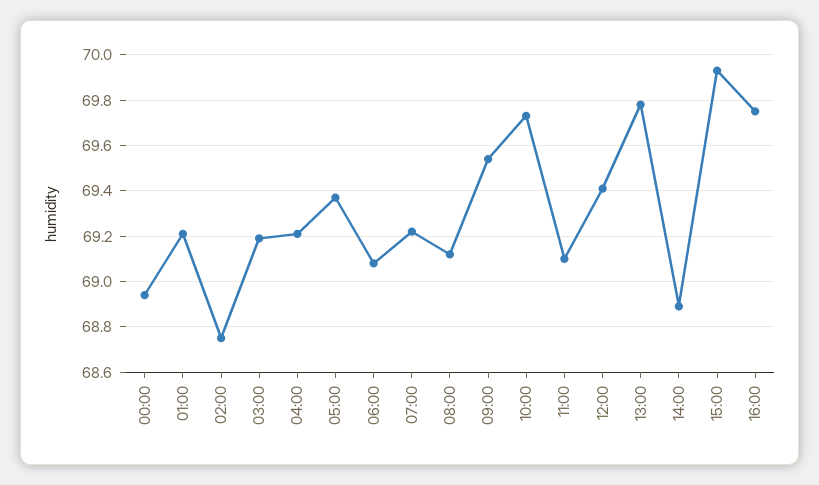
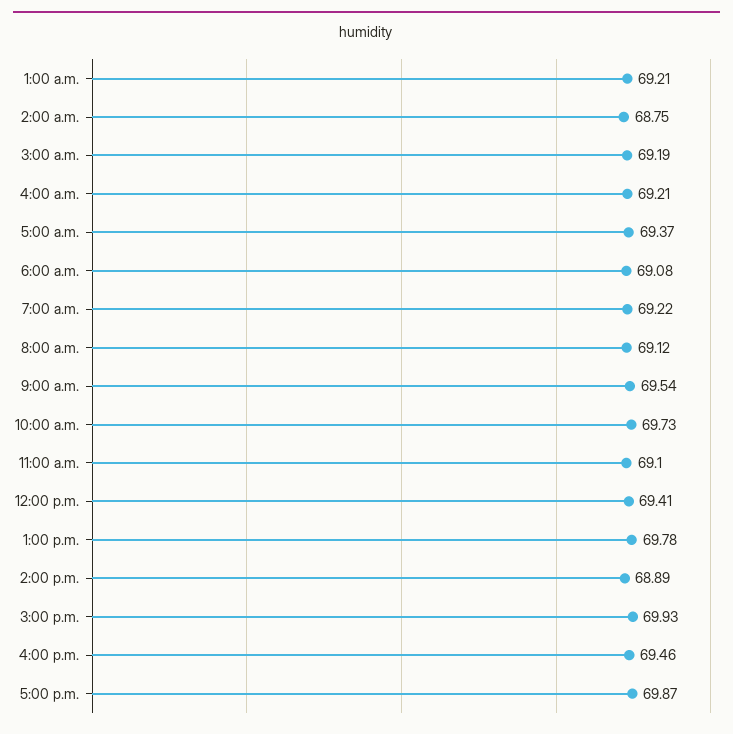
00:00: 68.95 -> none
16:00: 69.75 -> 69.46
5:00 p.m.: none -> 69.87

